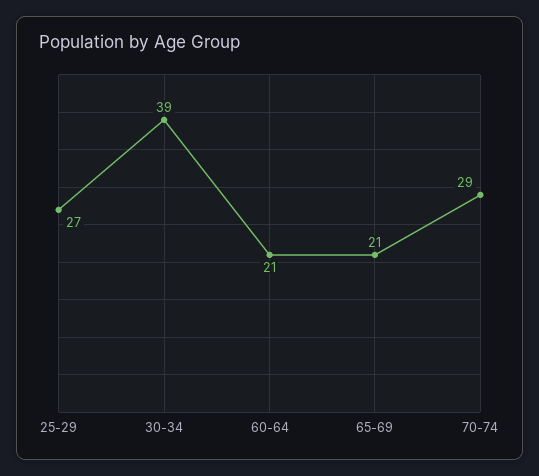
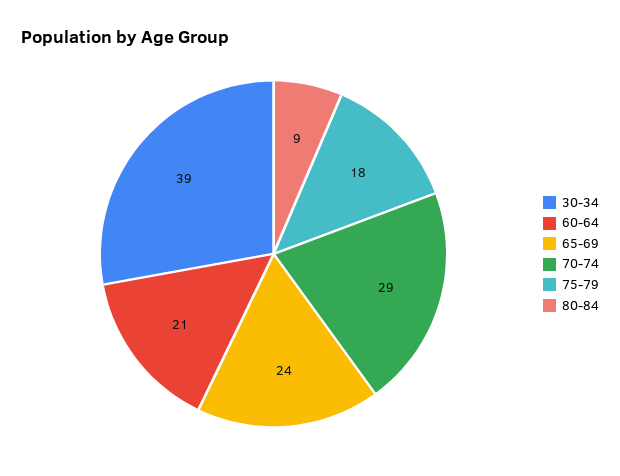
25-29: 27 -> none
65-69: 21 -> 24
75-79: none -> 18
80-84: none -> 9

